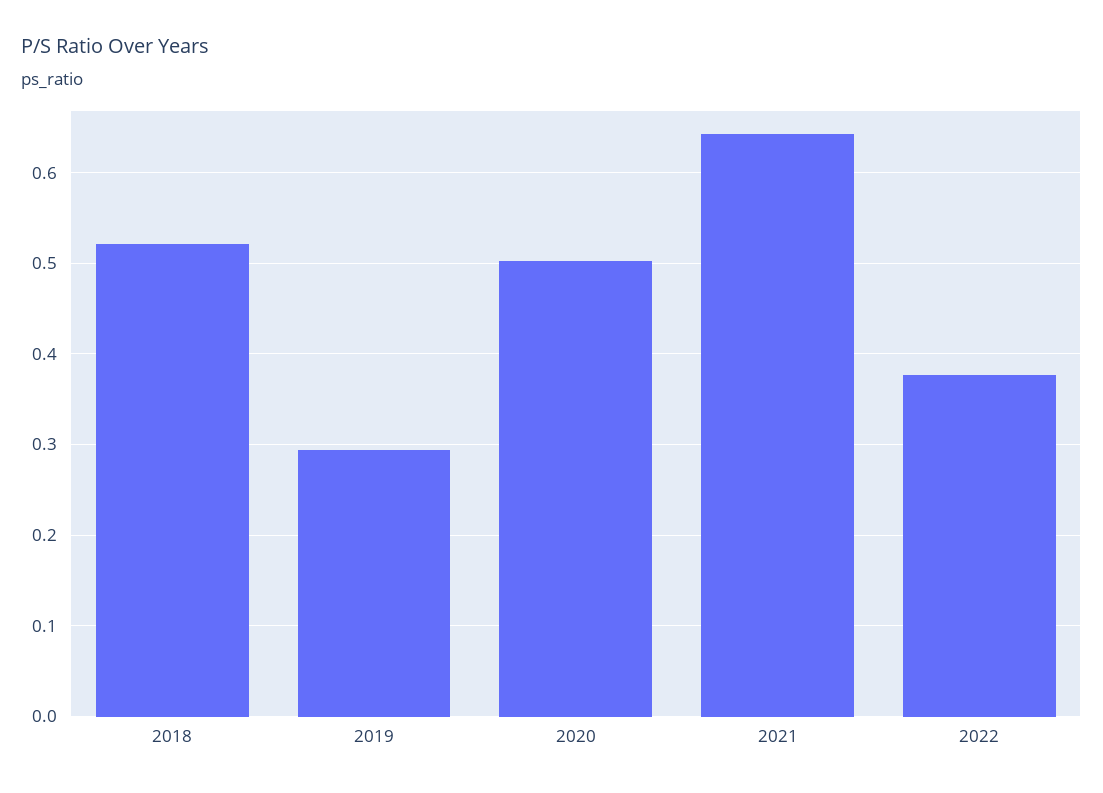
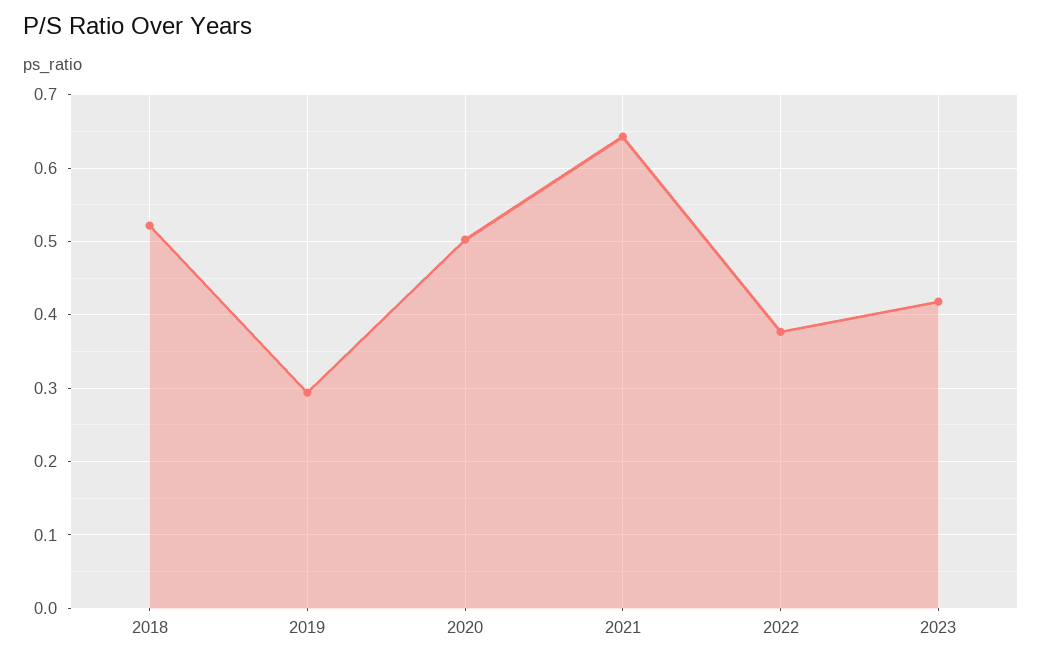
2023: none -> 0.42

